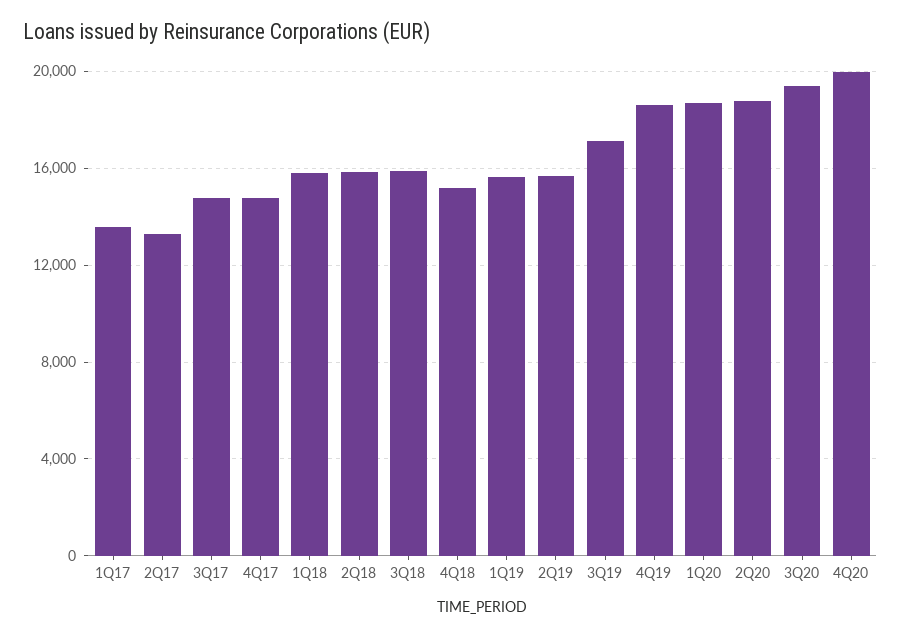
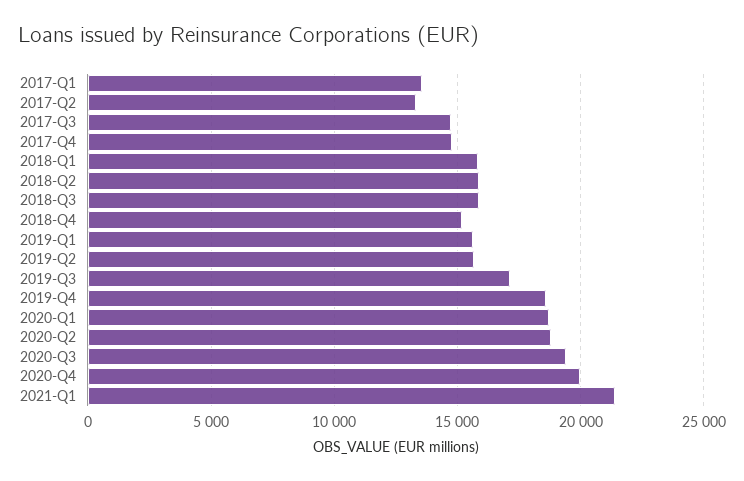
2021-Q1: none -> 21500

